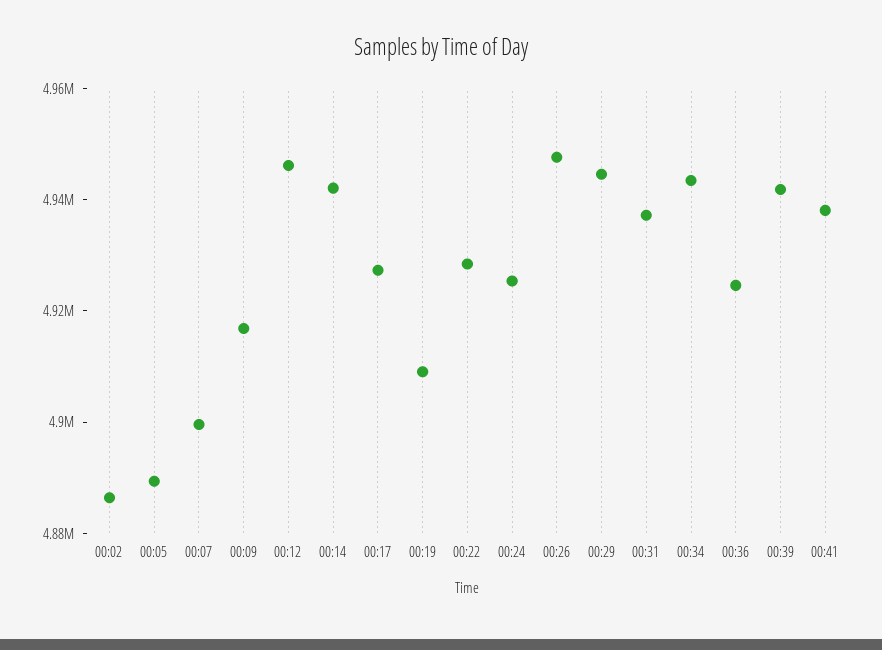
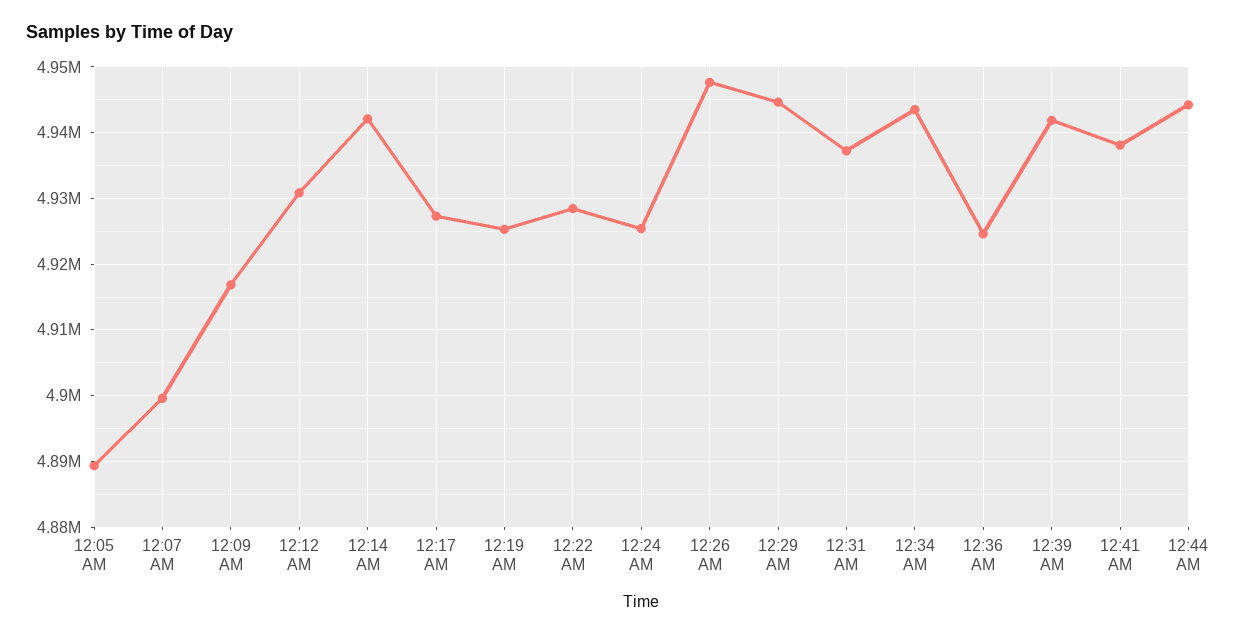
00:02: 4885000 -> none
00:12: 4945000 -> 4931000
00:19: 4910000 -> 4925000
12:44 AM: none -> 4944000

